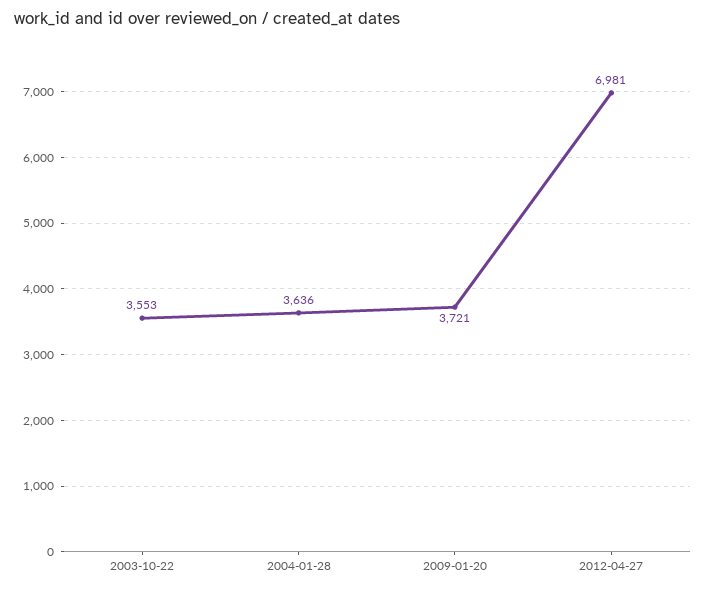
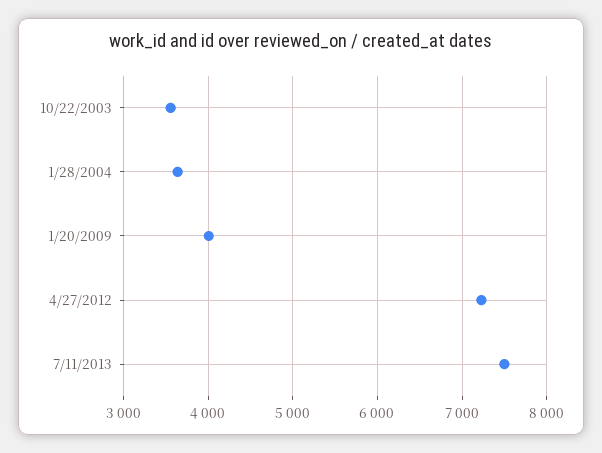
2009-01-20: 3721 -> 4000
2012-04-27: 6981 -> 7200
7/11/2013: none -> 7500

